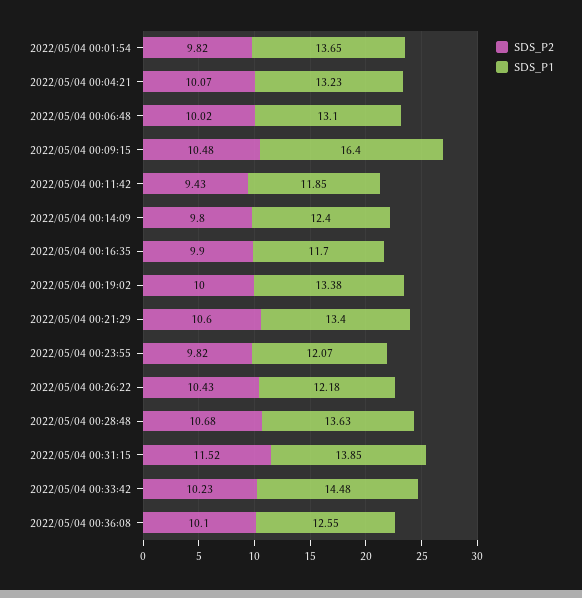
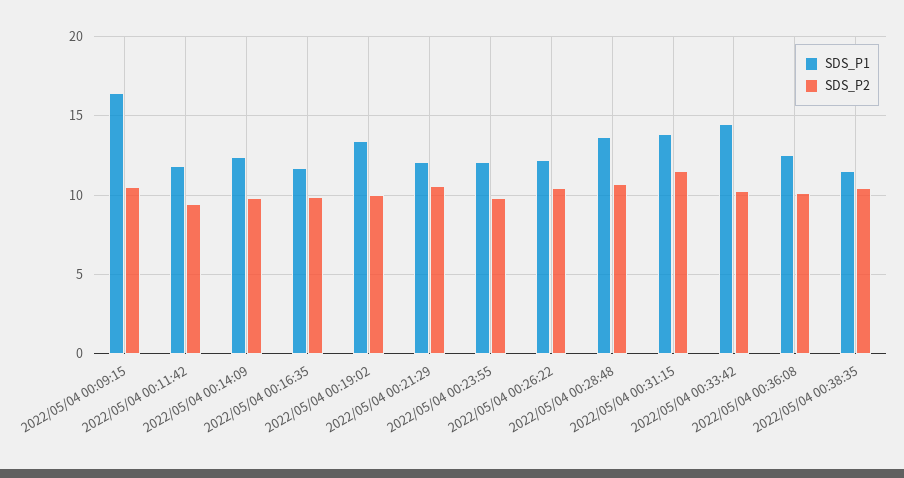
SDS_P2, 2022/05/04 00:01:54: 9.82 -> none
SDS_P1, 2022/05/04 00:01:54: 13.65 -> none
SDS_P2, 2022/05/04 00:04:21: 10.07 -> none
SDS_P1, 2022/05/04 00:04:21: 13.23 -> none
SDS_P2, 2022/05/04 00:06:48: 10.02 -> none
SDS_P1, 2022/05/04 00:06:48: 13.1 -> none
SDS_P1, 2022/05/04 00:21:29: 13.4 -> 12
SDS_P1, 2022/05/04 00:38:35: none -> 11.5
SDS_P2, 2022/05/04 00:38:35: none -> 10.5

